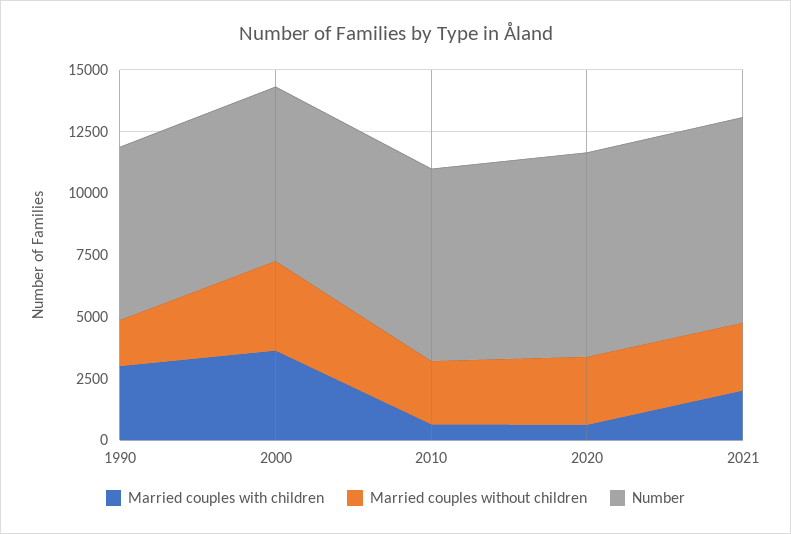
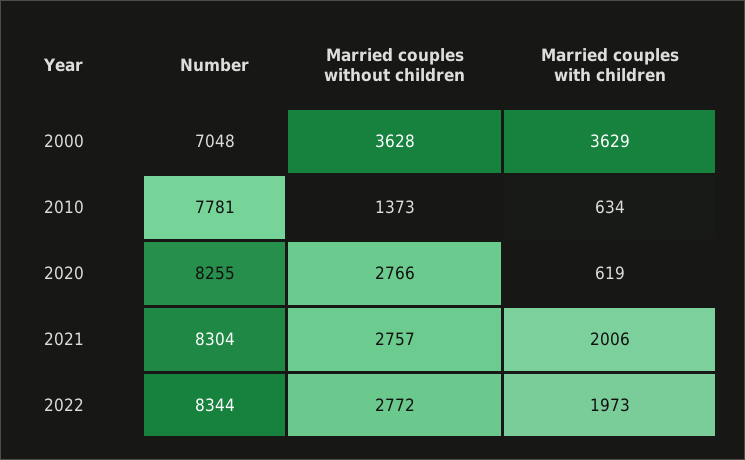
Married couples with children, 1990: 3000 -> none
Married couples without children, 1990: 2000 -> none
Number, 1990: 7000 -> none
Married couples without children, 2010: 2500 -> 1373
Number, 2022: none -> 8344
Married couples without children, 2022: none -> 2772
Married couples with children, 2022: none -> 1973

